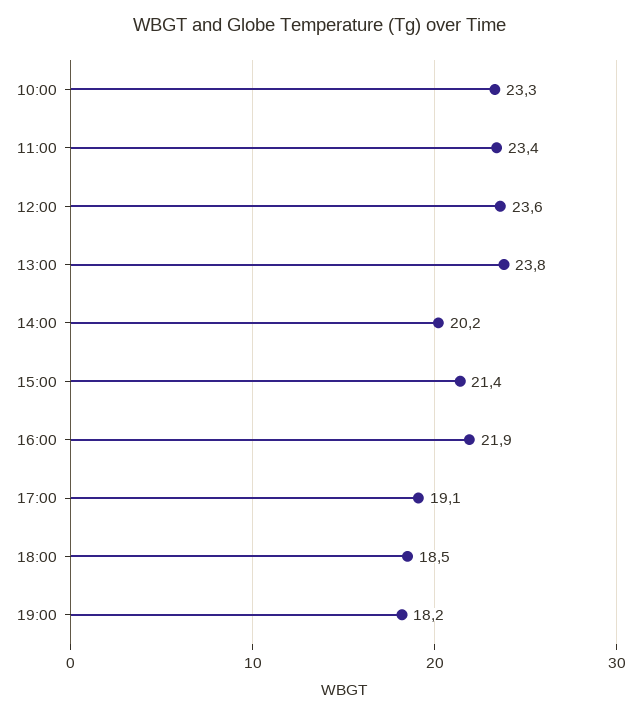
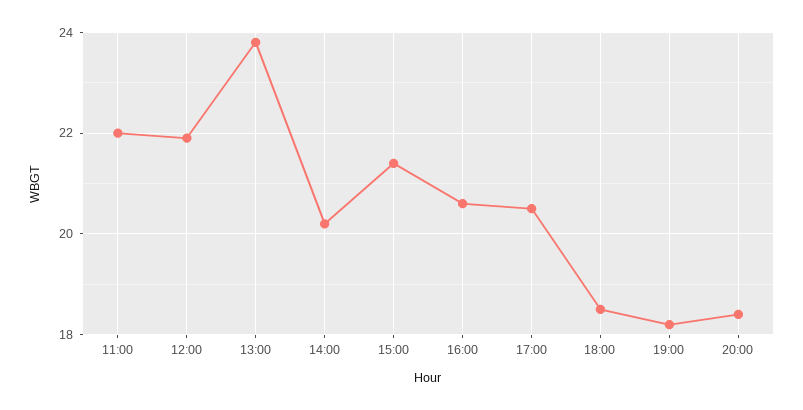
10:00: 23.3 -> none
11:00: 23.4 -> 22
12:00: 23.6 -> 22
16:00: 21.9 -> 20.5
17:00: 19.1 -> 20.5
20:00: none -> 18.5

